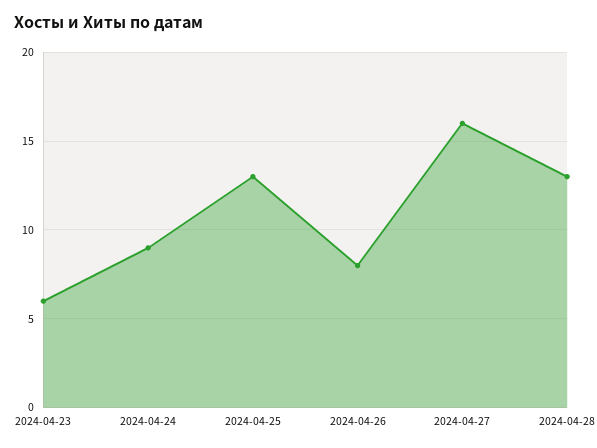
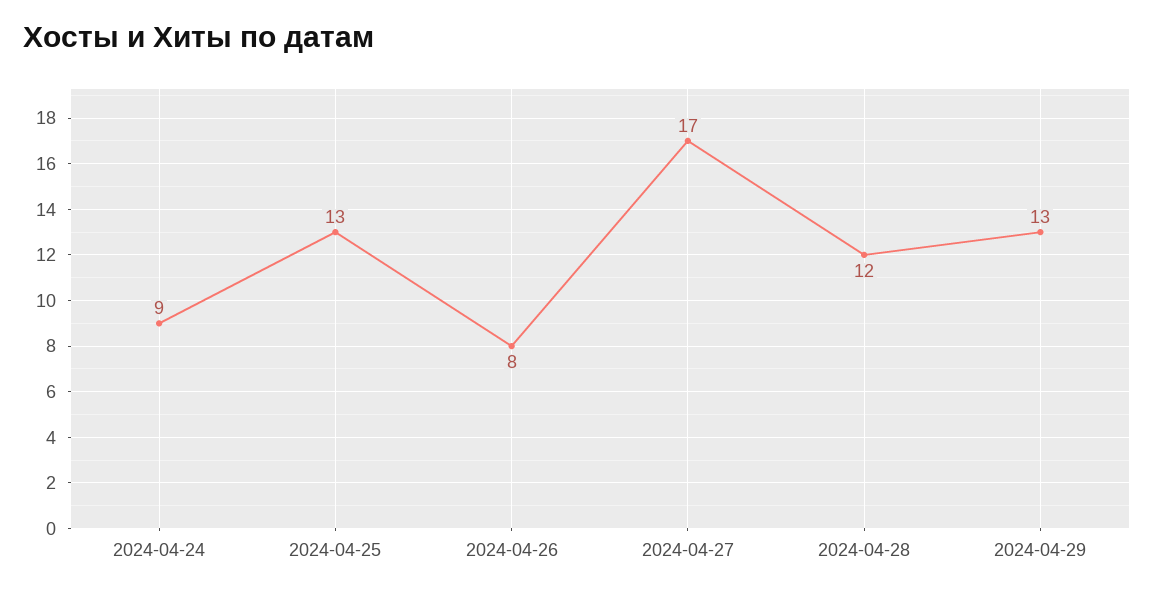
2024-04-23: 6 -> none
2024-04-27: 16 -> 17
2024-04-28: 13 -> 12
2024-04-29: none -> 13

